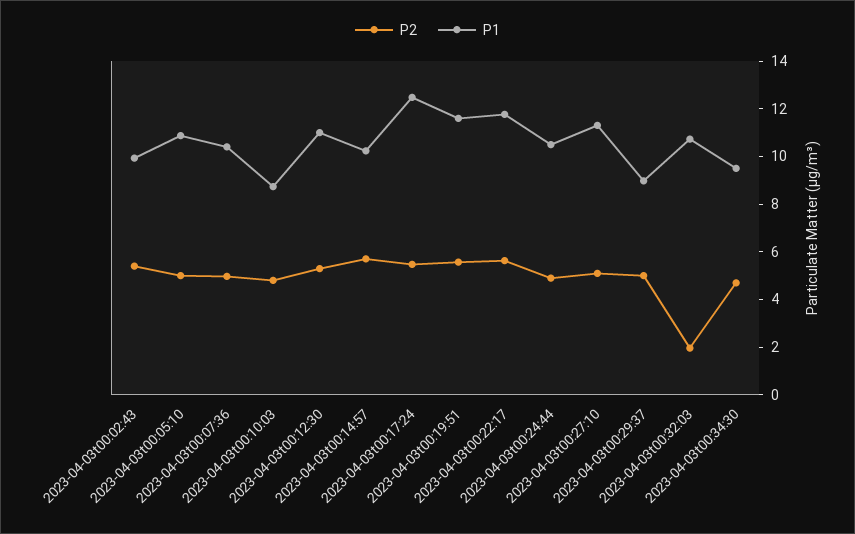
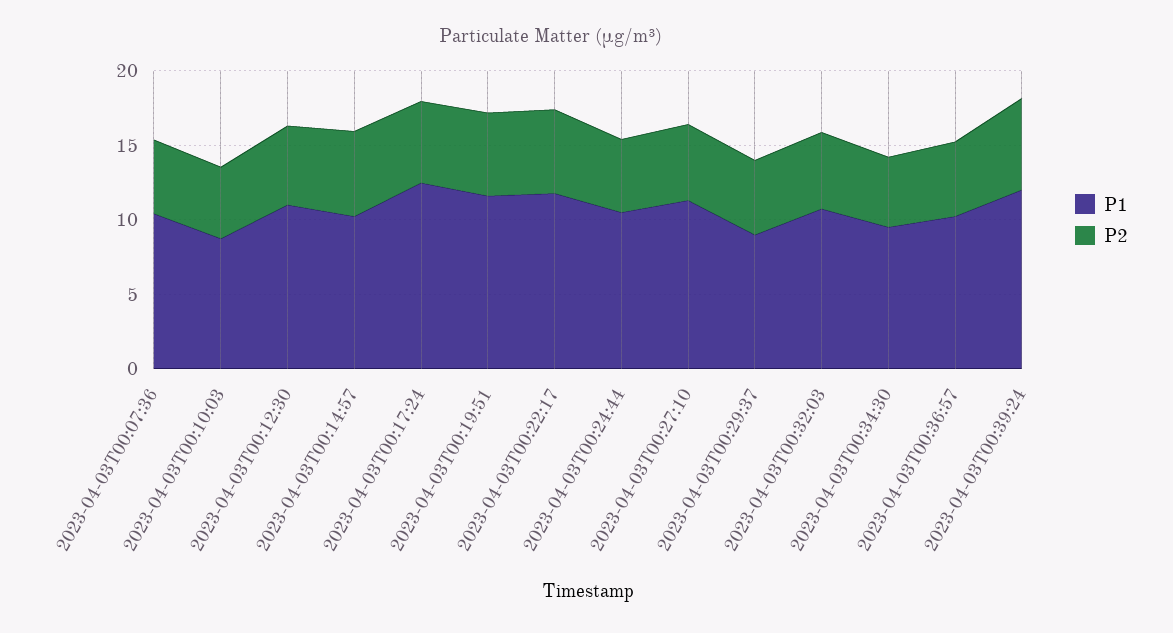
P2, 2023-04-03t00:02:43: 5.5 -> none
P1, 2023-04-03t00:02:43: 10 -> none
P2, 2023-04-03t00:05:10: 5 -> none
P1, 2023-04-03t00:05:10: 11 -> none
P2, 2023-04-03t00:32:03: 2 -> 5
P1, 2023-04-03T00:36:57: none -> 10
P2, 2023-04-03T00:36:57: none -> 5
P1, 2023-04-03T00:39:24: none -> 12
P2, 2023-04-03T00:39:24: none -> 6

